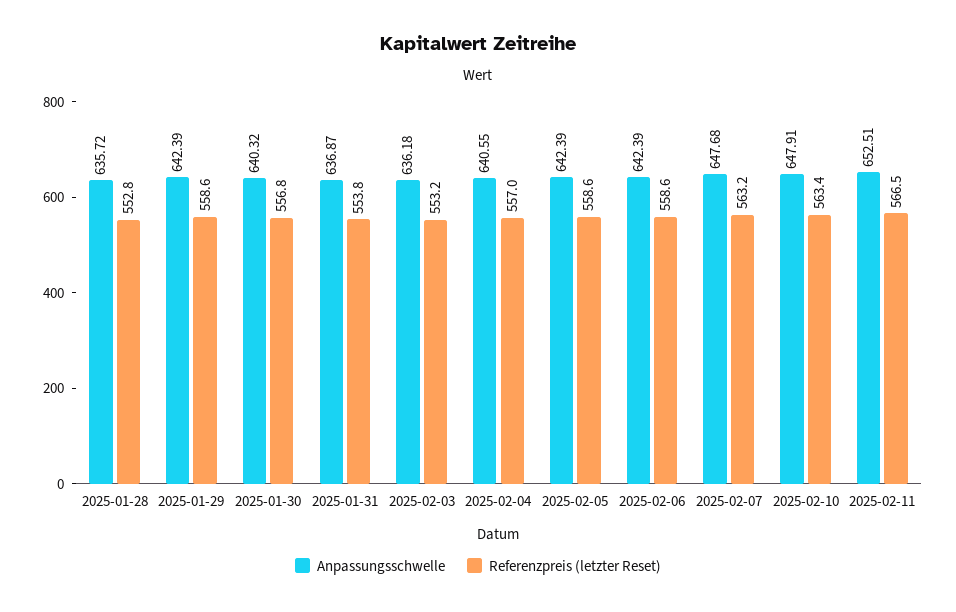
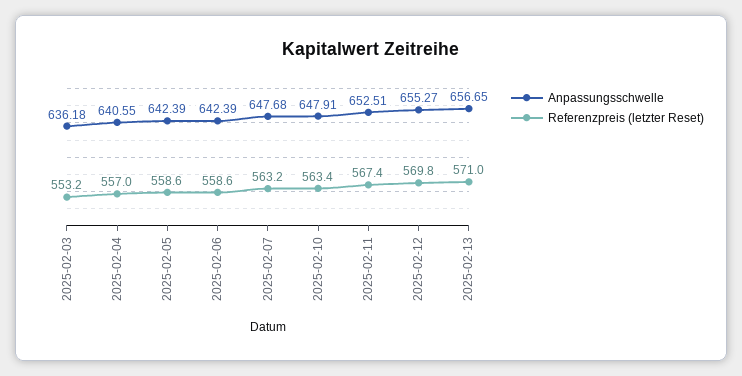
Anpassungsschwelle, 2025-01-28: 635.72 -> none
Referenzpreis (letzter Reset), 2025-01-28: 552.8 -> none
Anpassungsschwelle, 2025-01-29: 642.39 -> none
Referenzpreis (letzter Reset), 2025-01-29: 558.6 -> none
Anpassungsschwelle, 2025-01-30: 640.32 -> none
Referenzpreis (letzter Reset), 2025-01-30: 556.8 -> none
Anpassungsschwelle, 2025-01-31: 636.87 -> none
Referenzpreis (letzter Reset), 2025-01-31: 553.8 -> none
Referenzpreis (letzter Reset), 2025-02-11: 566.5 -> 567.4
Anpassungsschwelle, 2025-02-12: none -> 655.27
Referenzpreis (letzter Reset), 2025-02-12: none -> 569.8
Anpassungsschwelle, 2025-02-13: none -> 656.65
Referenzpreis (letzter Reset), 2025-02-13: none -> 571

